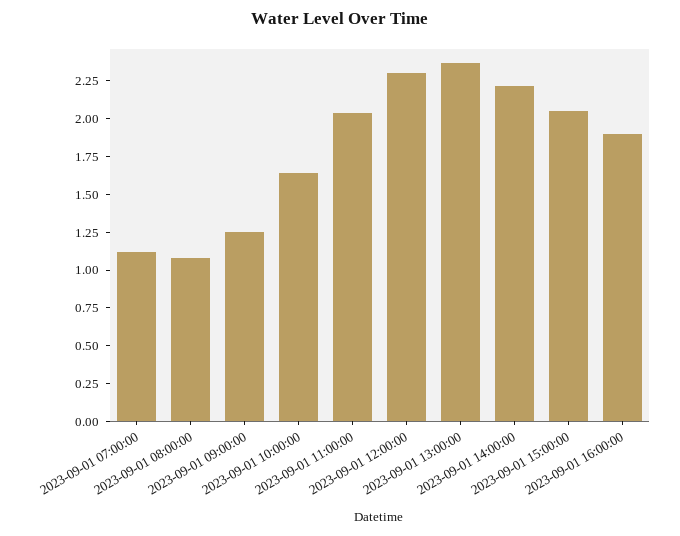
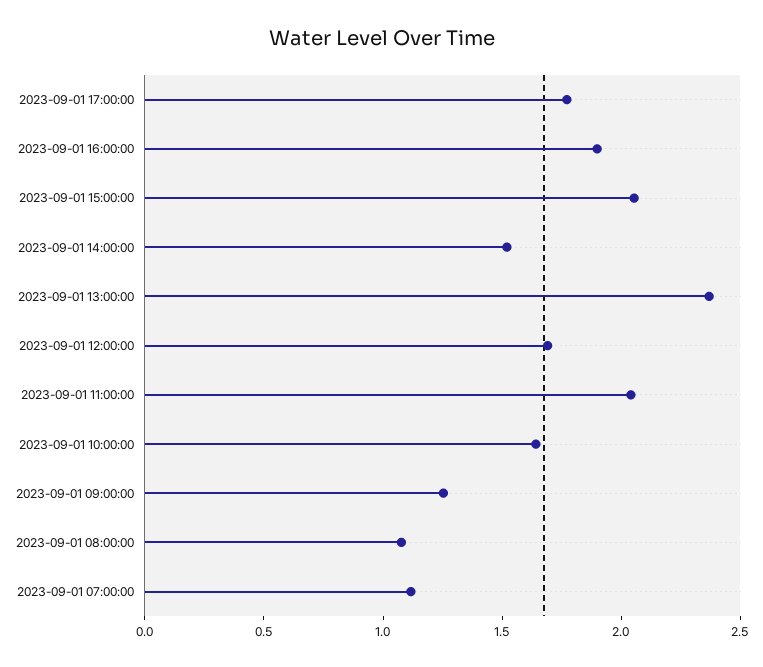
2023-09-01 12:00:00: 2.25 -> 1.7
2023-09-01 14:00:00: 2.25 -> 1.5
2023-09-01 17:00:00: none -> 1.8

